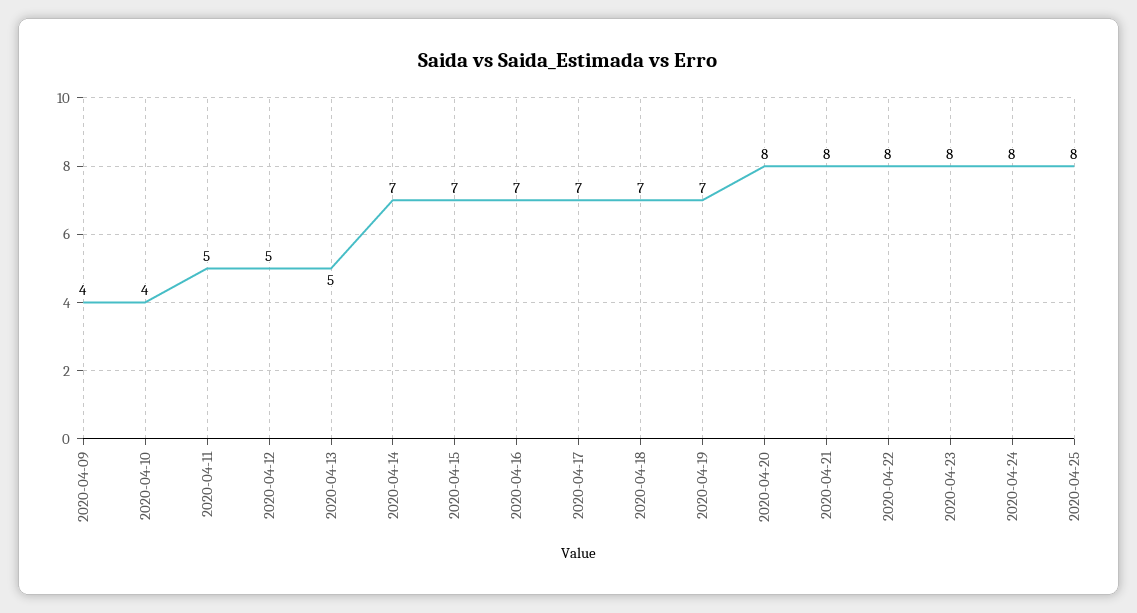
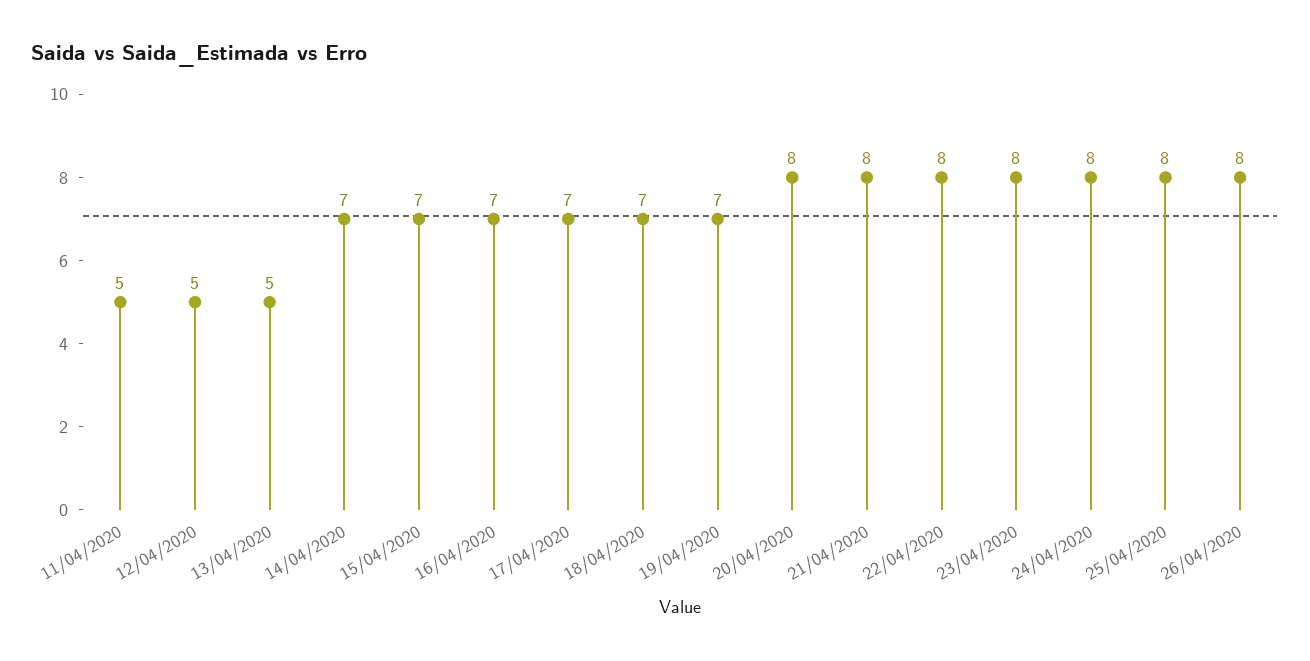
2020-04-09: 4 -> none
2020-04-10: 4 -> none
26/04/2020: none -> 8

